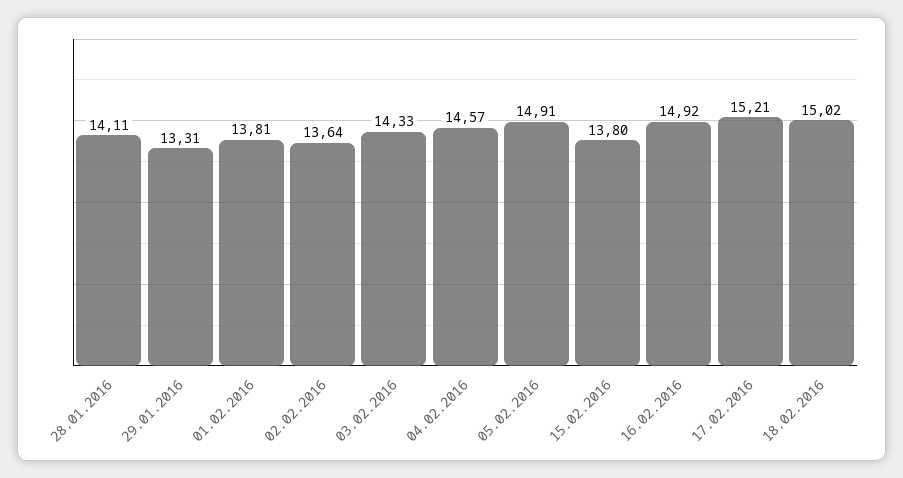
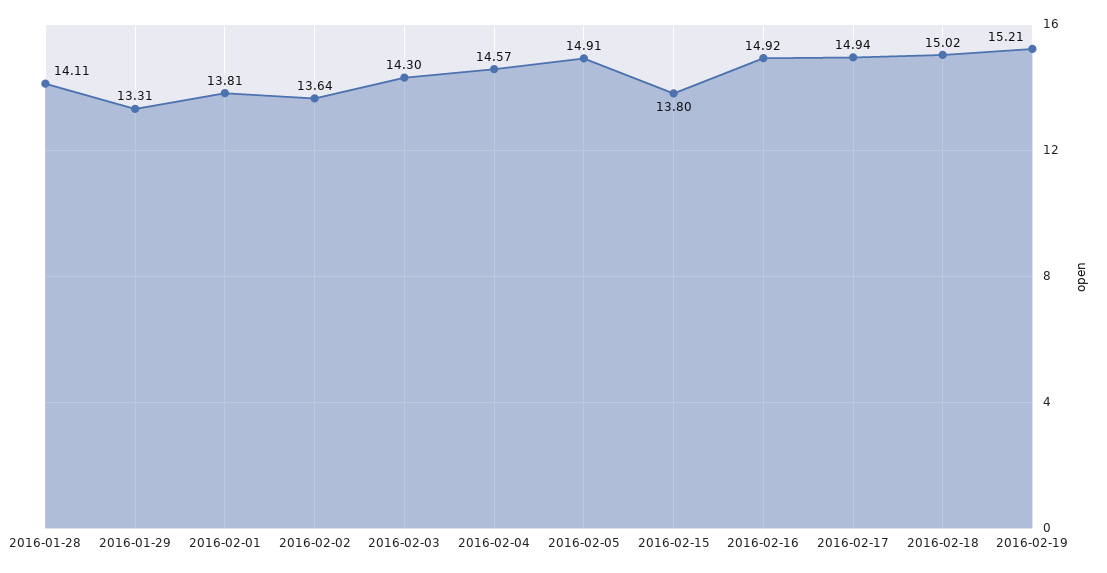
03.02.2016: 14.33 -> 14.3
17.02.2016: 15.21 -> 14.94
2016-02-19: none -> 15.21

